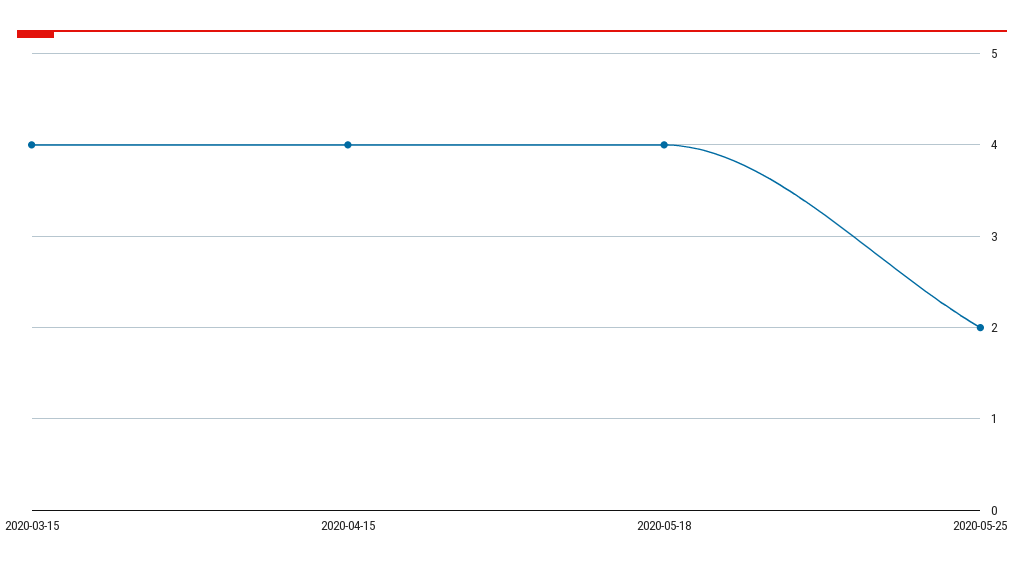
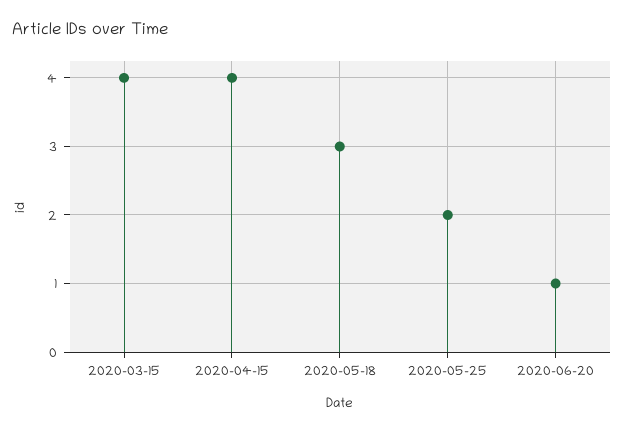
2020-05-18: 4 -> 3
2020-06-20: none -> 1

